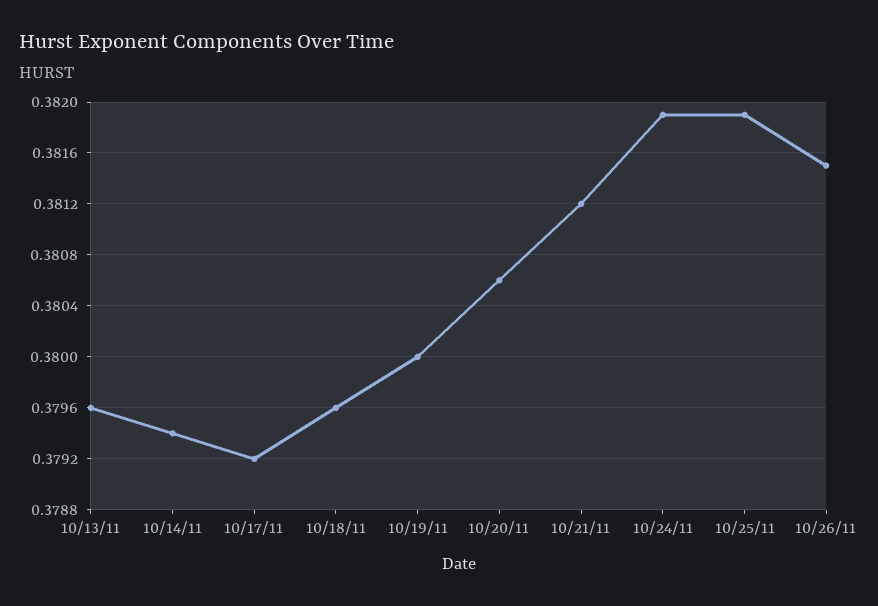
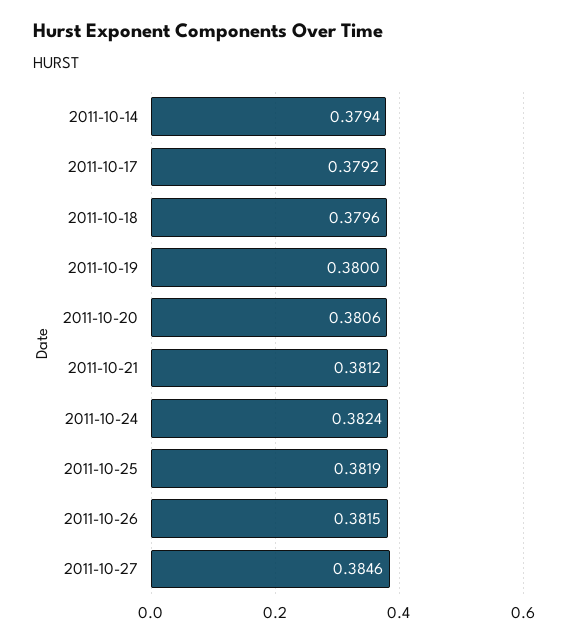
10/13/11: 0.3796 -> none
10/24/11: 0.3819 -> 0.3824
2011-10-27: none -> 0.3846

